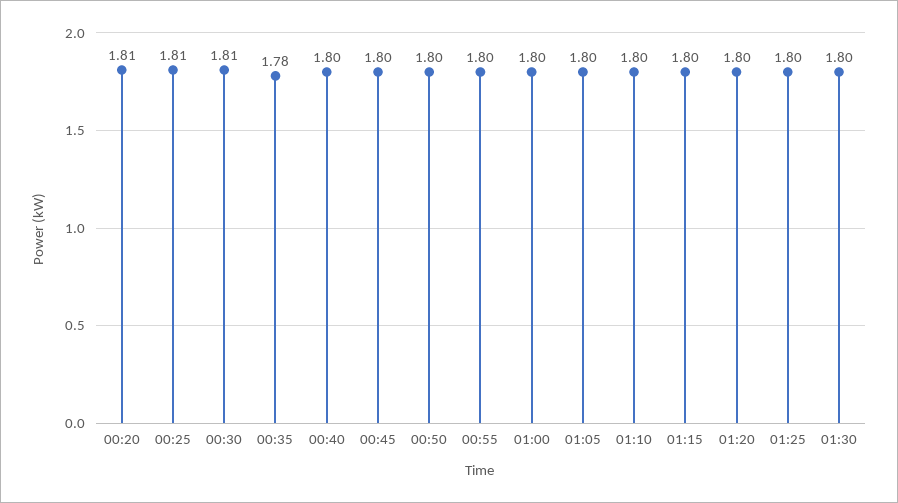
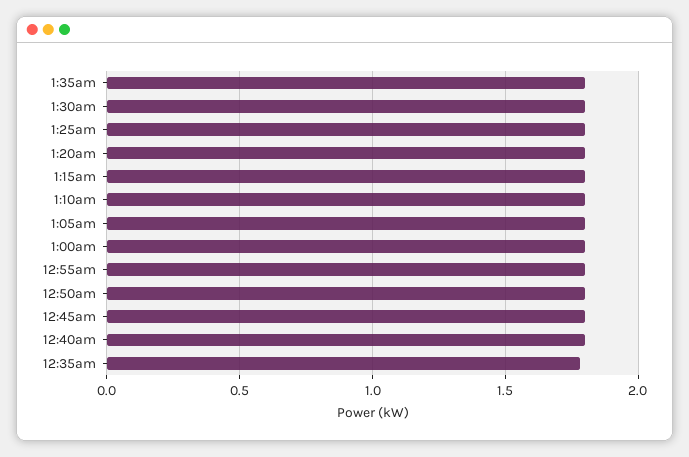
00:20: 1.81 -> none
00:25: 1.81 -> none
00:30: 1.81 -> none
1:35am: none -> 1.8

